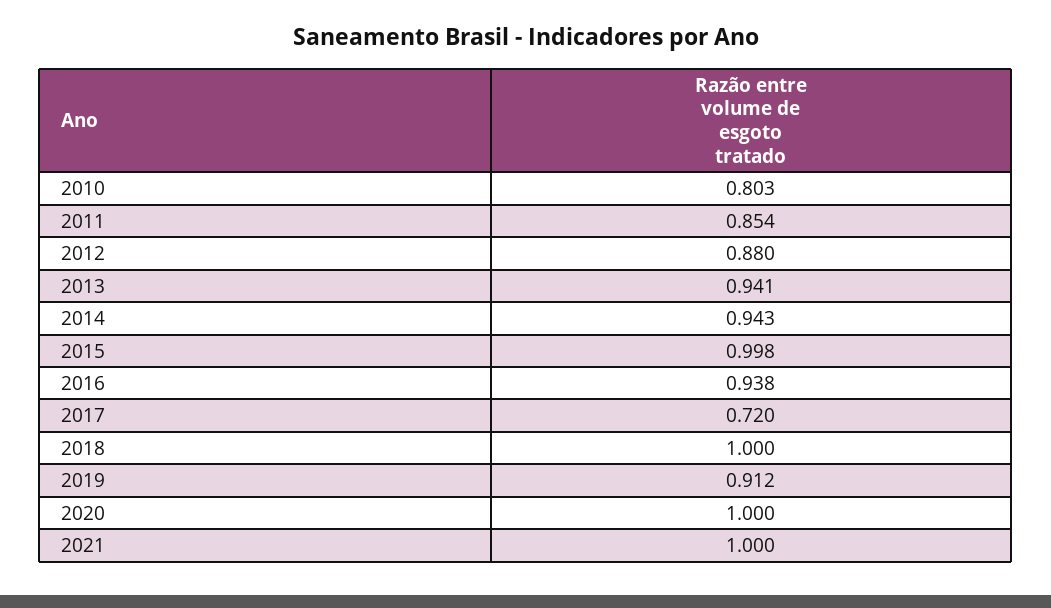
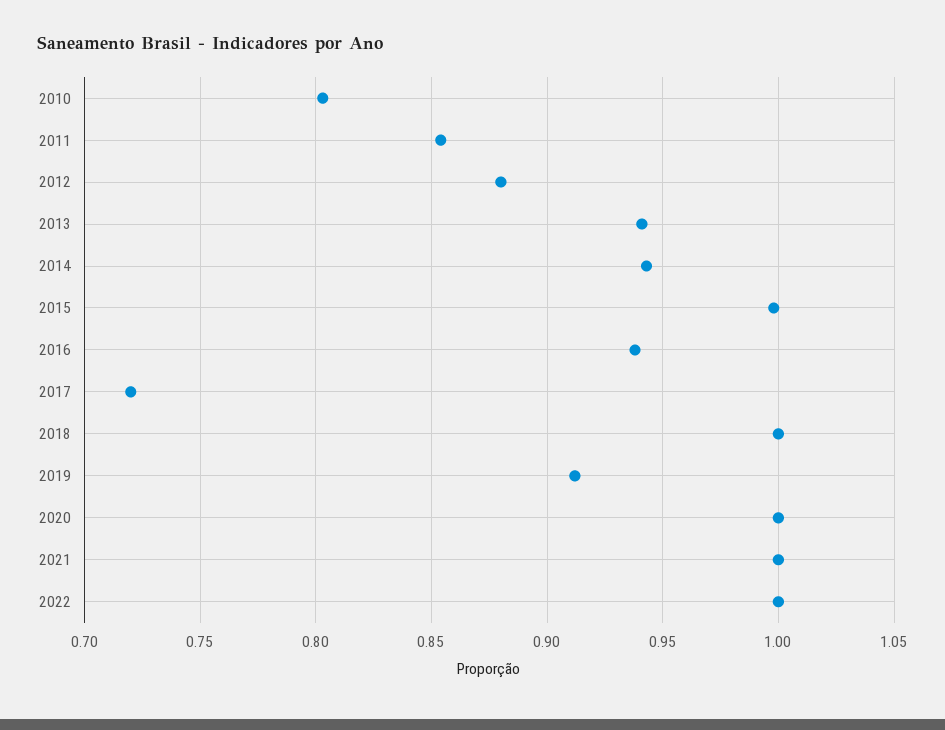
2022: none -> 1

